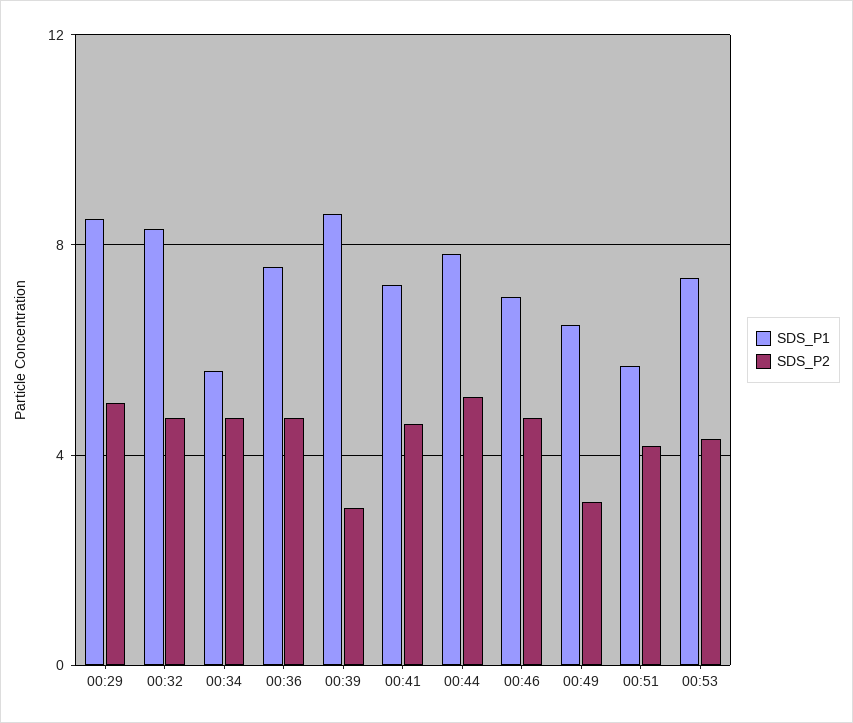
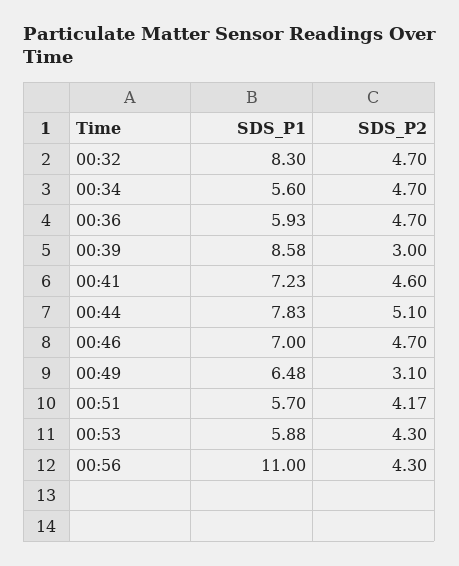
SDS_P1, 00:29: 8.5 -> none
SDS_P2, 00:29: 5 -> none
SDS_P1, 00:36: 7.5 -> 5.93
SDS_P1, 00:53: 7.5 -> 5.88
SDS_P1, 00:56: none -> 11
SDS_P2, 00:56: none -> 4.3

